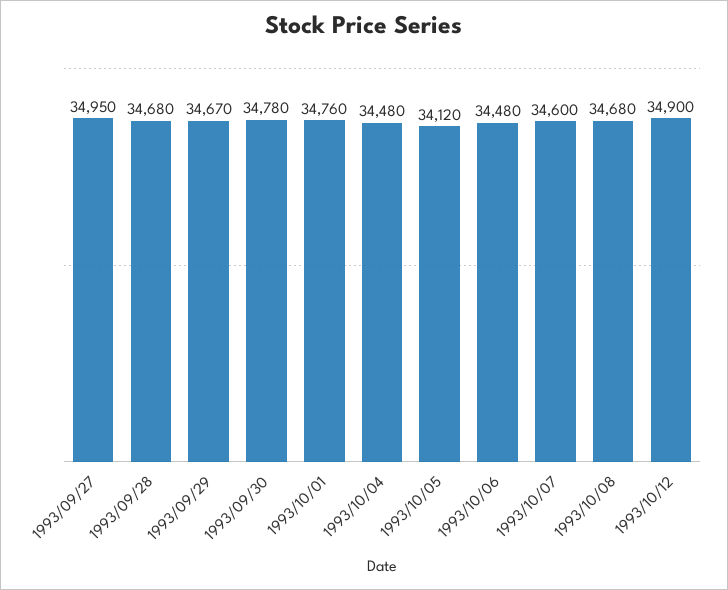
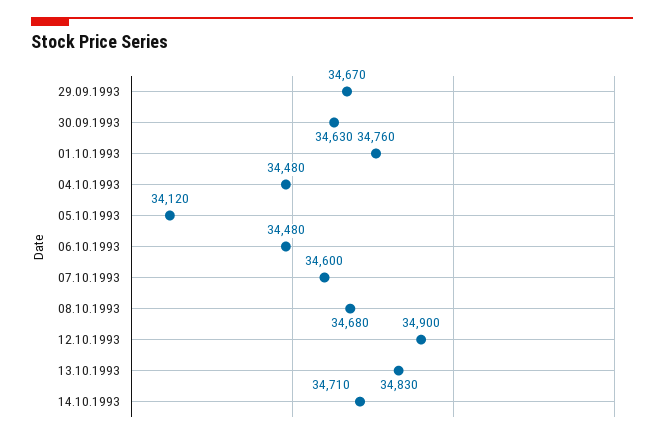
1993/09/27: 34950 -> none
1993/09/28: 34680 -> none
1993/09/30: 34780 -> 34630
13.10.1993: none -> 34830
14.10.1993: none -> 34710

